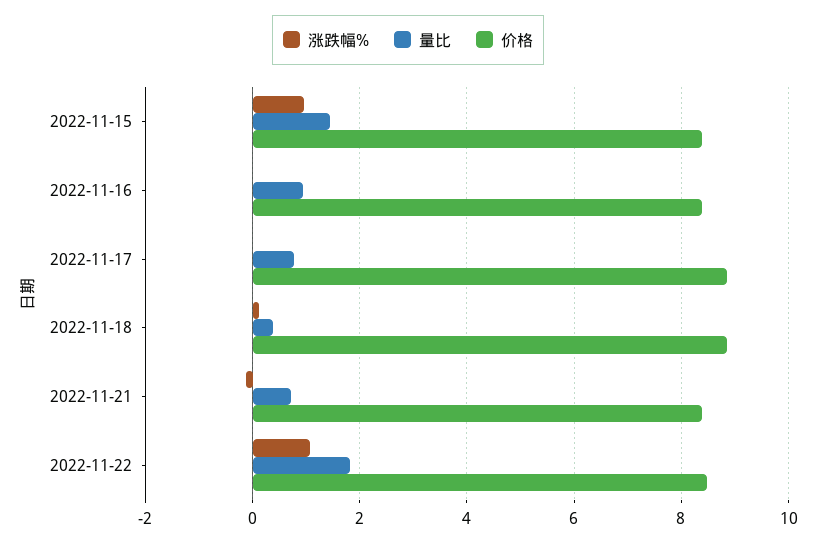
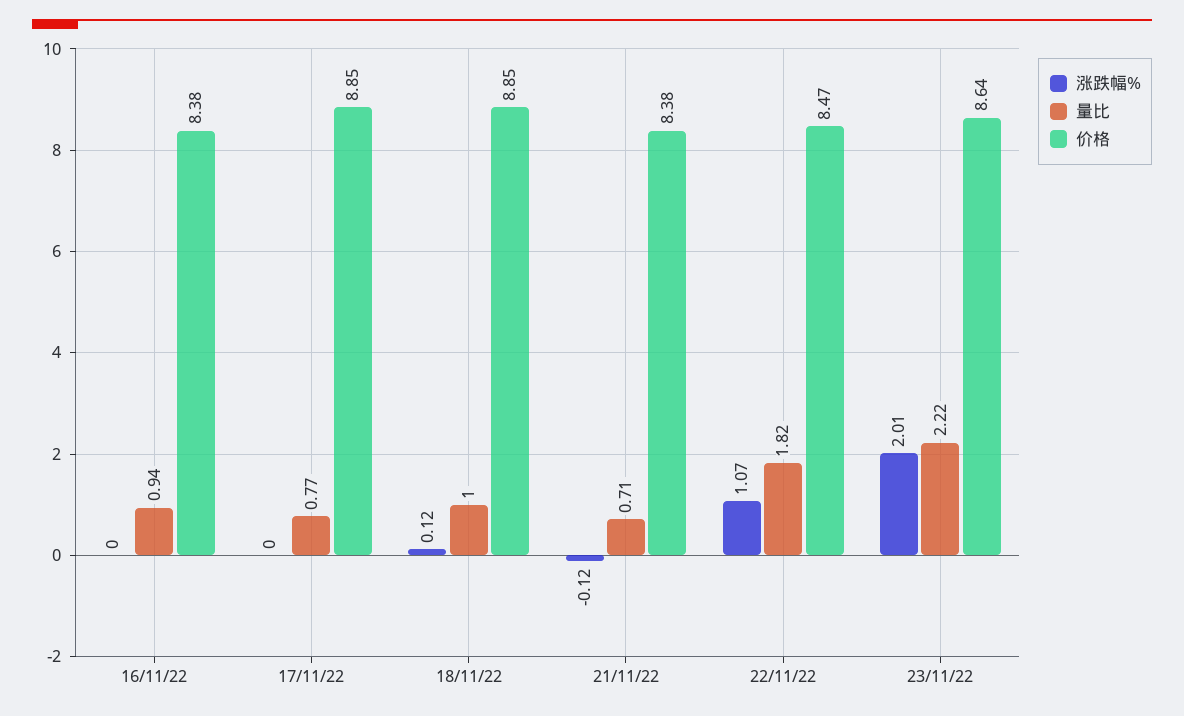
涨跌幅%, 2022-11-15: 1 -> none
量比, 2022-11-15: 1.4 -> none
价格, 2022-11-15: 8.4 -> none
量比, 2022-11-18: 0.4 -> 1
涨跌幅%, 23/11/22: none -> 2.01
量比, 23/11/22: none -> 2.22
价格, 23/11/22: none -> 8.64

